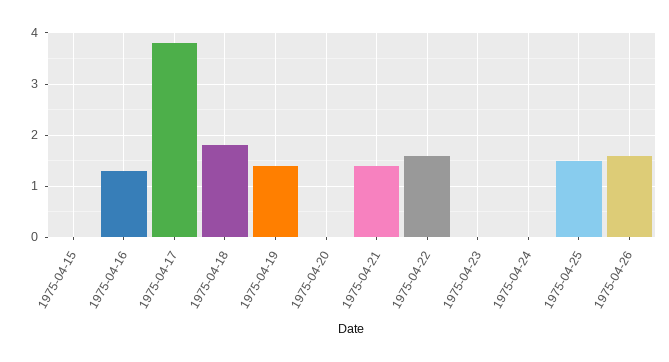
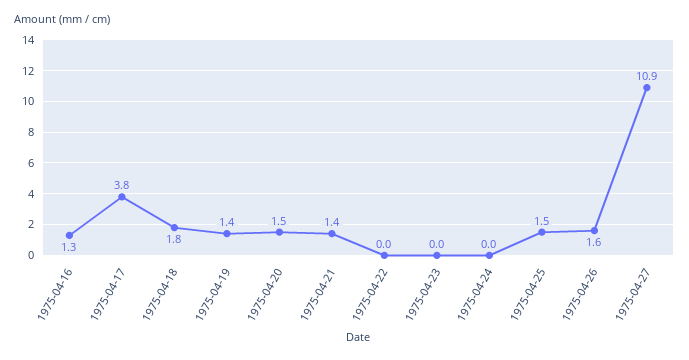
1975-04-15: 0 -> none
1975-04-20: 0 -> 1.5
1975-04-22: 1.5 -> 0
1975-04-27: none -> 10.9

